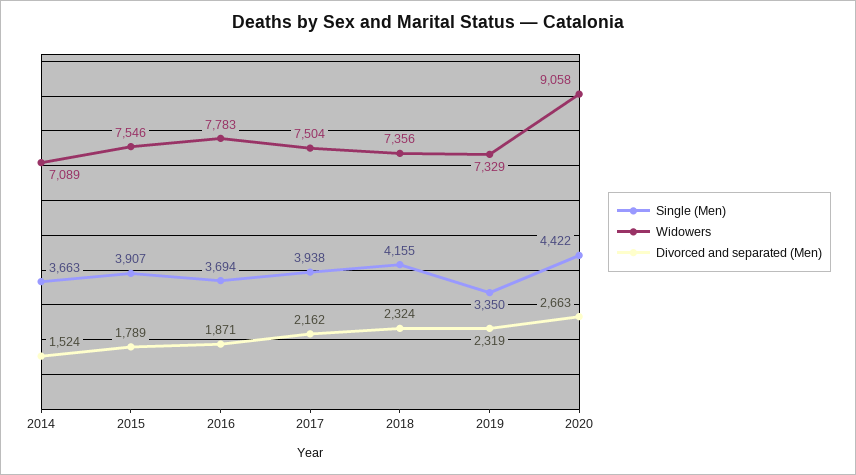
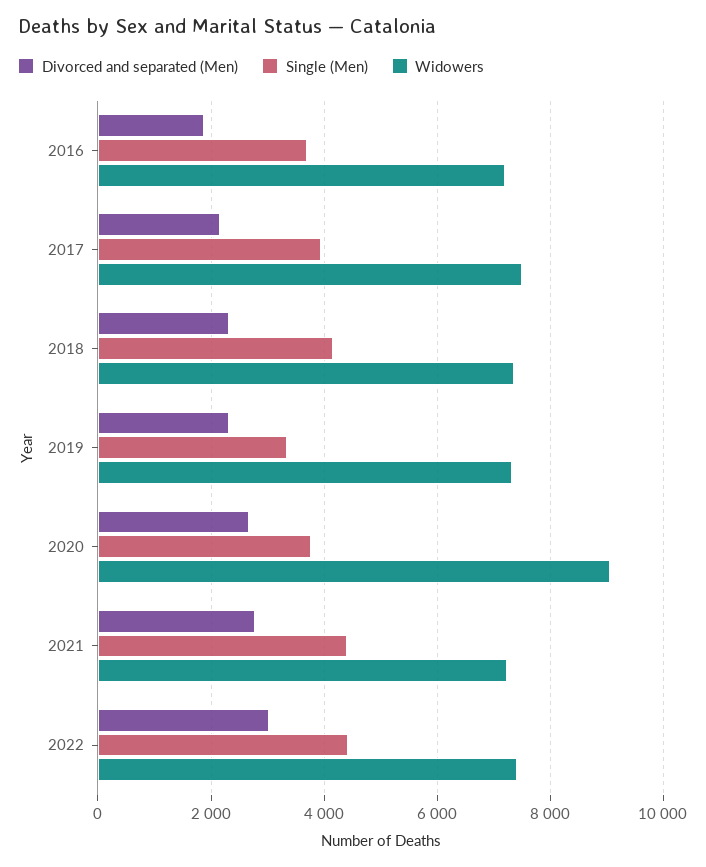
Single (Men), 2014: 3663 -> none
Widowers, 2014: 7089 -> none
Divorced and separated (Men), 2014: 1524 -> none
Single (Men), 2015: 3907 -> none
Widowers, 2015: 7546 -> none
Divorced and separated (Men), 2015: 1789 -> none
Widowers, 2016: 7783 -> 7200
Single (Men), 2020: 4422 -> 3800
Divorced and separated (Men), 2021: none -> 2800
Single (Men), 2021: none -> 4400
Widowers, 2021: none -> 7200
Divorced and separated (Men), 2022: none -> 3000
Single (Men), 2022: none -> 4400
Widowers, 2022: none -> 7400

